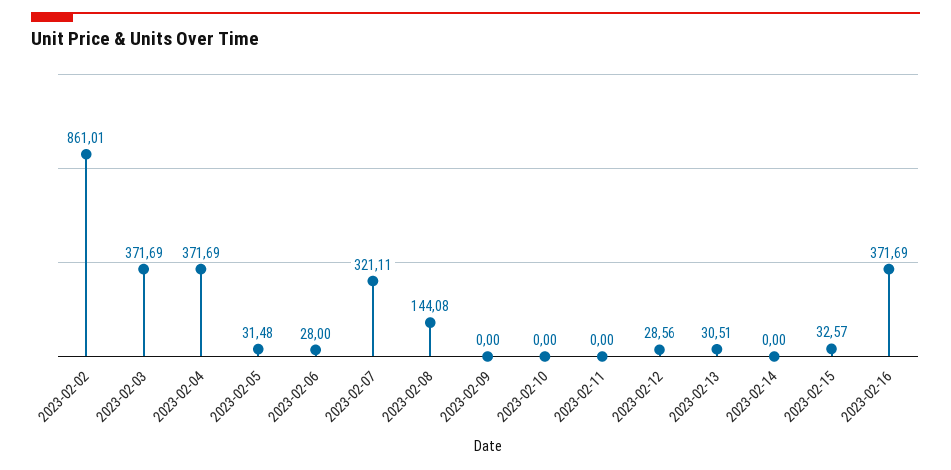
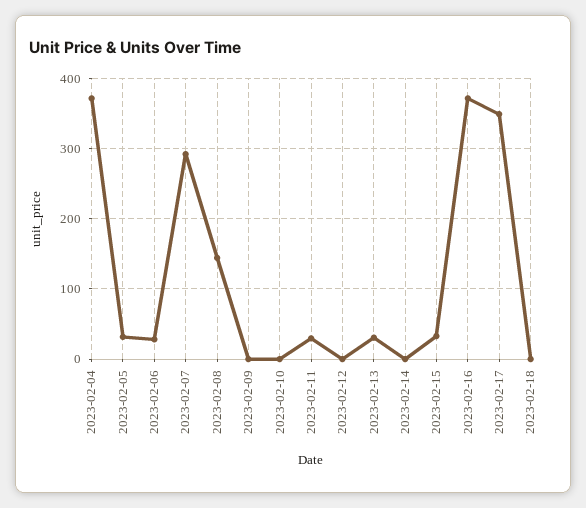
2023-02-02: 861.01 -> none
2023-02-03: 371.69 -> none
2023-02-07: 321.11 -> 290
2023-02-11: 0 -> 30
2023-02-12: 28.56 -> 0
2023-02-17: none -> 350
2023-02-18: none -> 0

